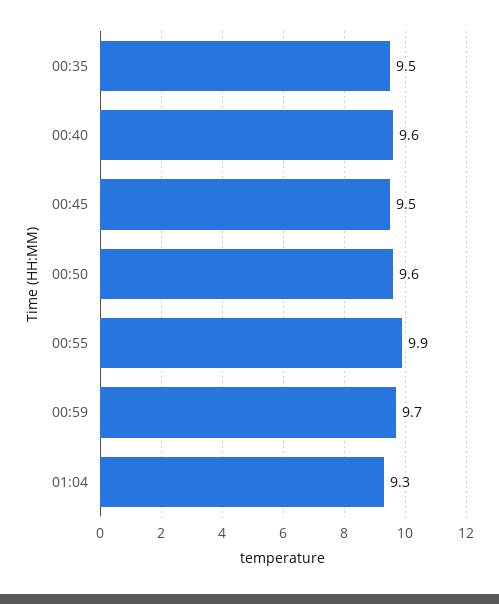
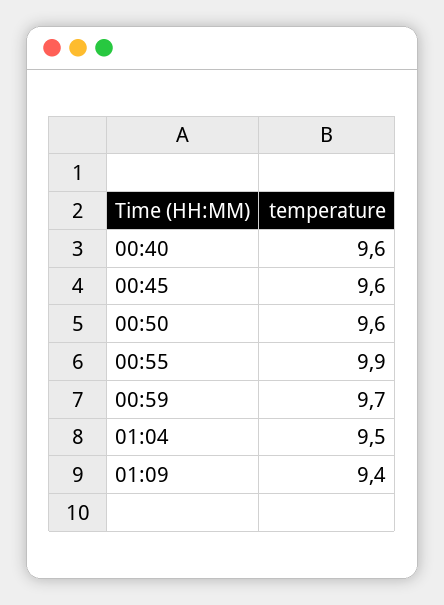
00:35: 9.5 -> none
00:45: 9.5 -> 9.6
01:04: 9.3 -> 9.5
01:09: none -> 9.4

